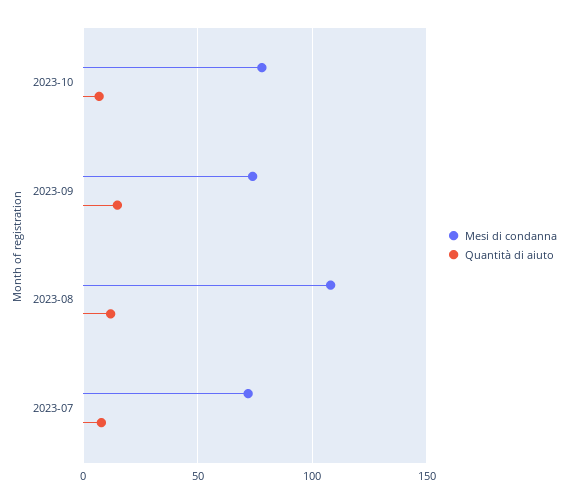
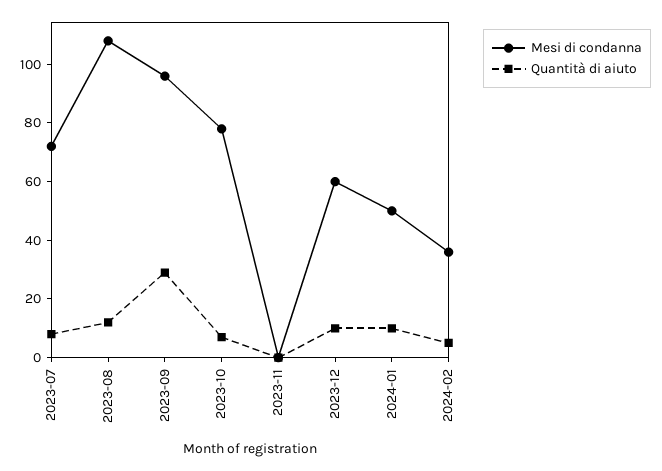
Mesi di condanna, 2023-09: 75 -> 95
Quantità di aiuto, 2023-09: 15 -> 30
Mesi di condanna, 2023-11: none -> 0
Quantità di aiuto, 2023-11: none -> 0
Mesi di condanna, 2023-12: none -> 60
Quantità di aiuto, 2023-12: none -> 10
Mesi di condanna, 2024-01: none -> 50
Quantità di aiuto, 2024-01: none -> 10
Mesi di condanna, 2024-02: none -> 35
Quantità di aiuto, 2024-02: none -> 5

